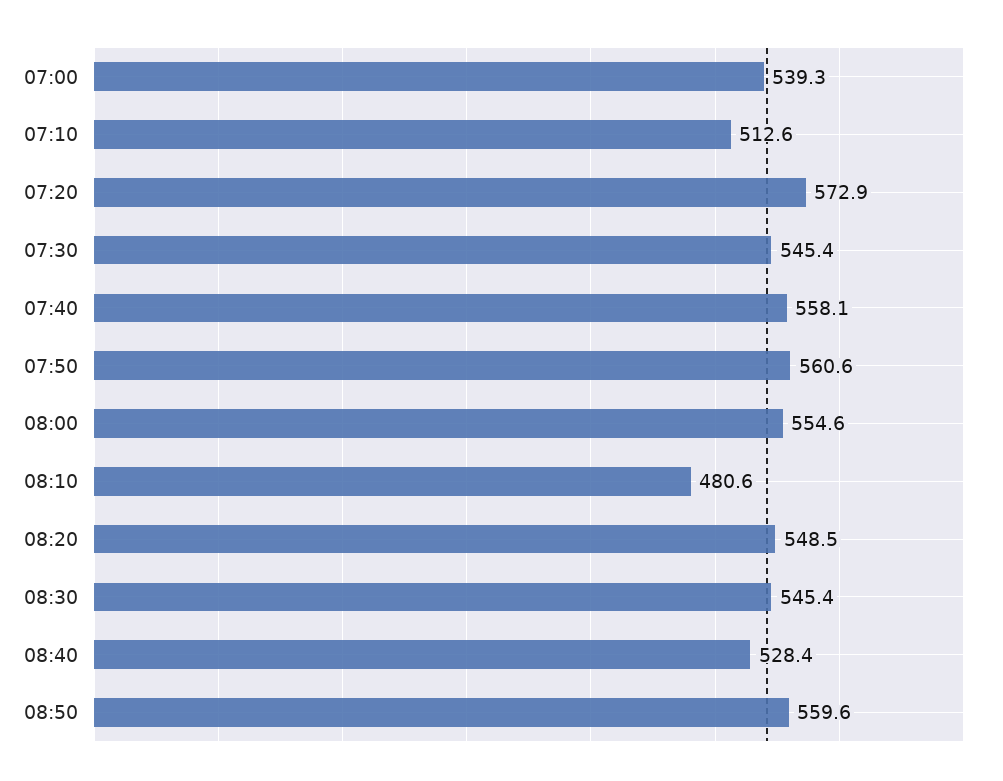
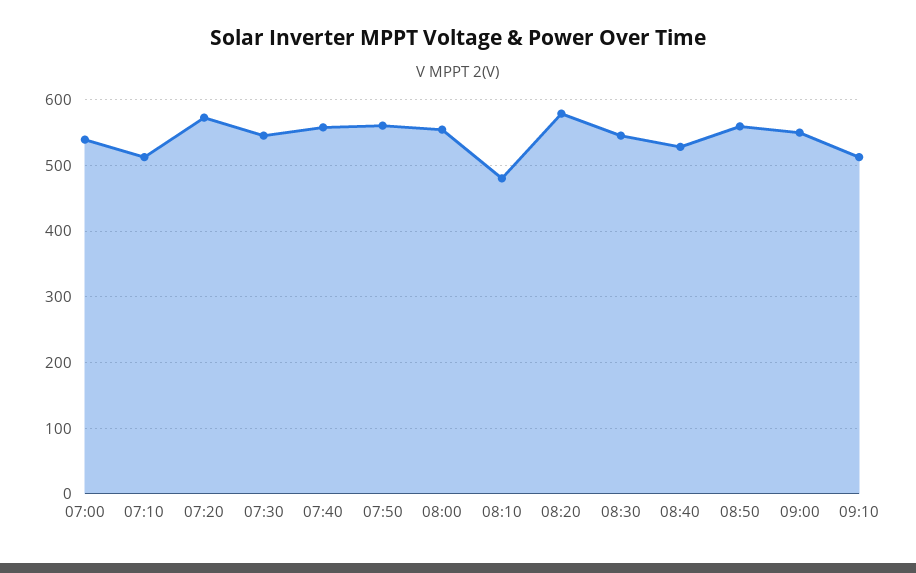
08:20: 548.5 -> 580
09:00: none -> 550
09:10: none -> 510

